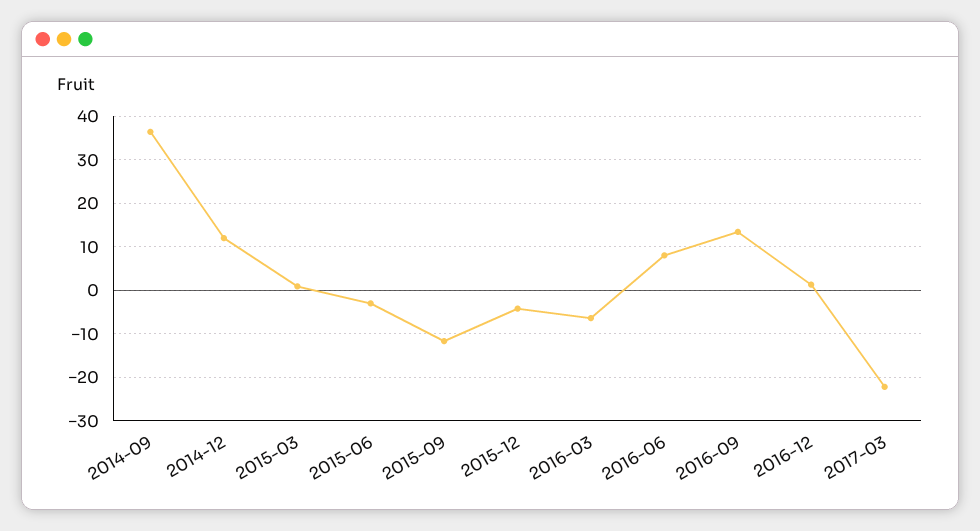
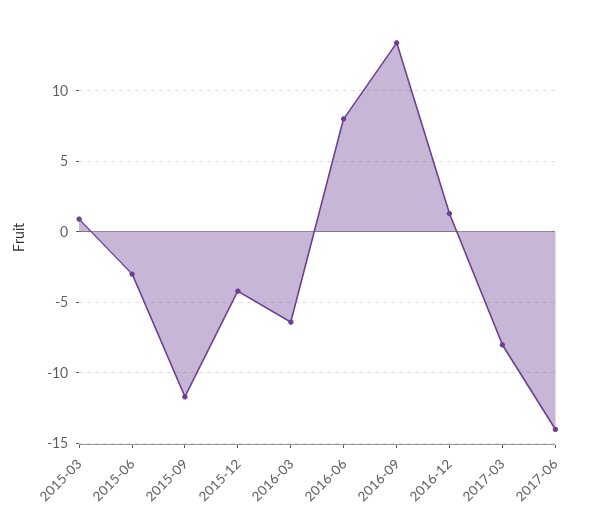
2014-09: 36 -> none
2014-12: 12 -> none
2017-03: -22 -> -8
2017-06: none -> -14

